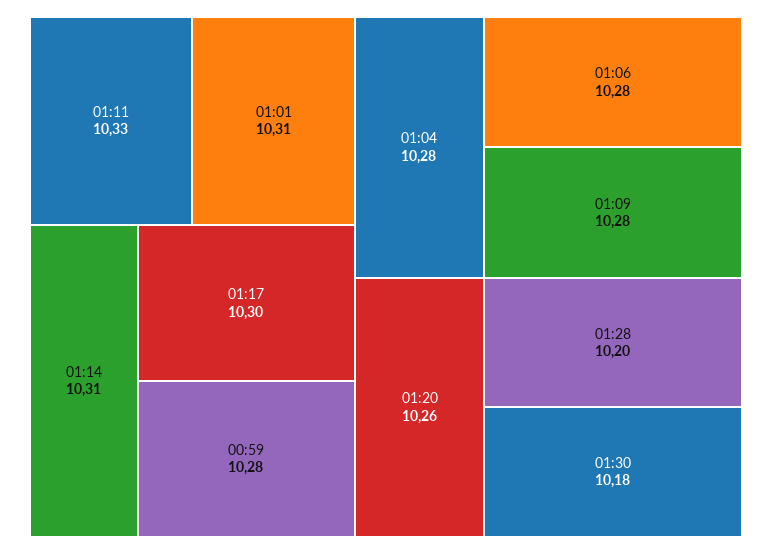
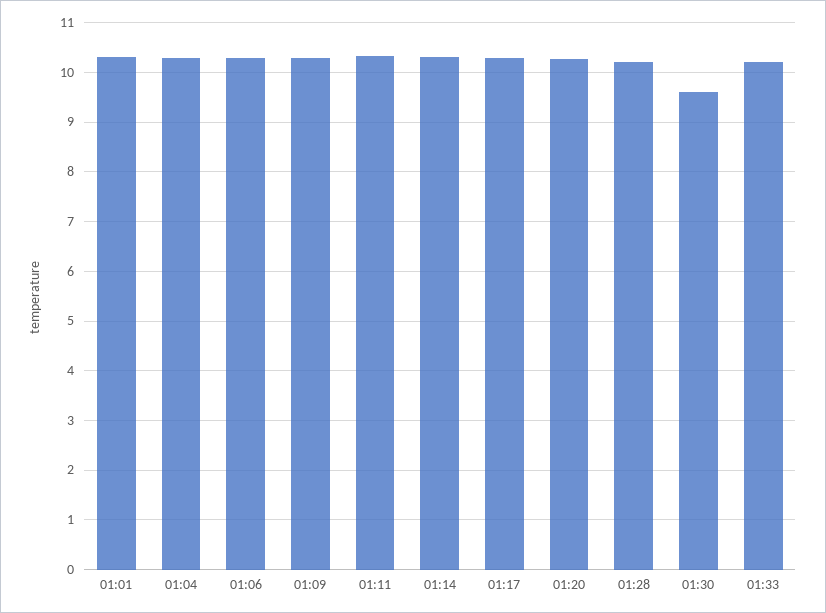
00:59: 10.28 -> none
01:30: 10.18 -> 9.6
01:33: none -> 10.2

